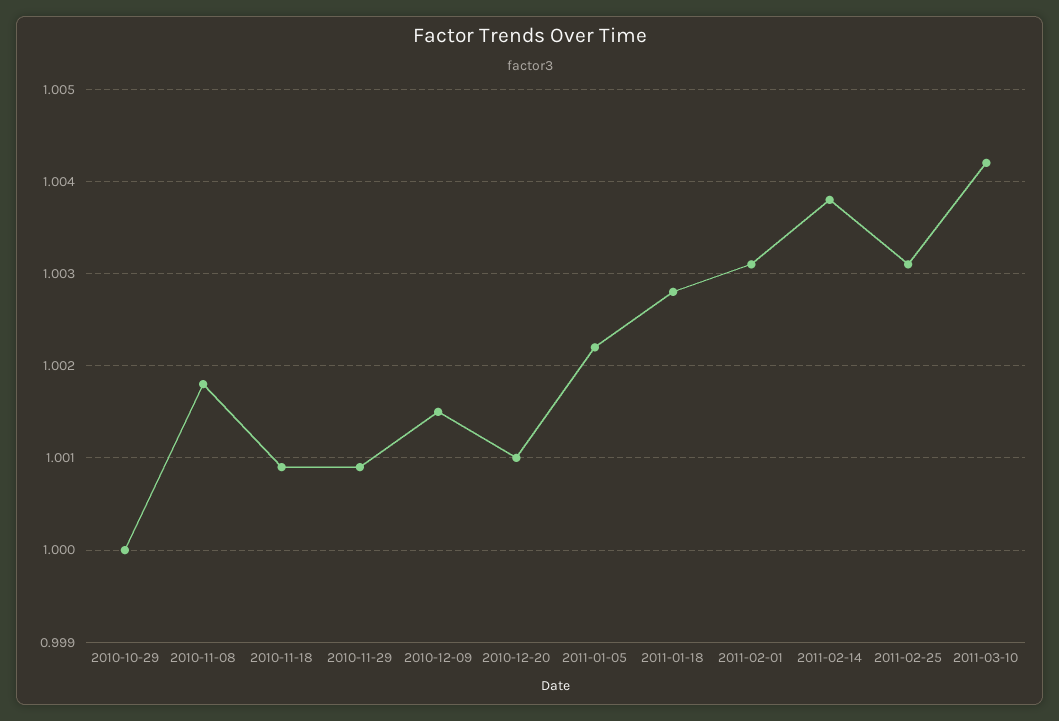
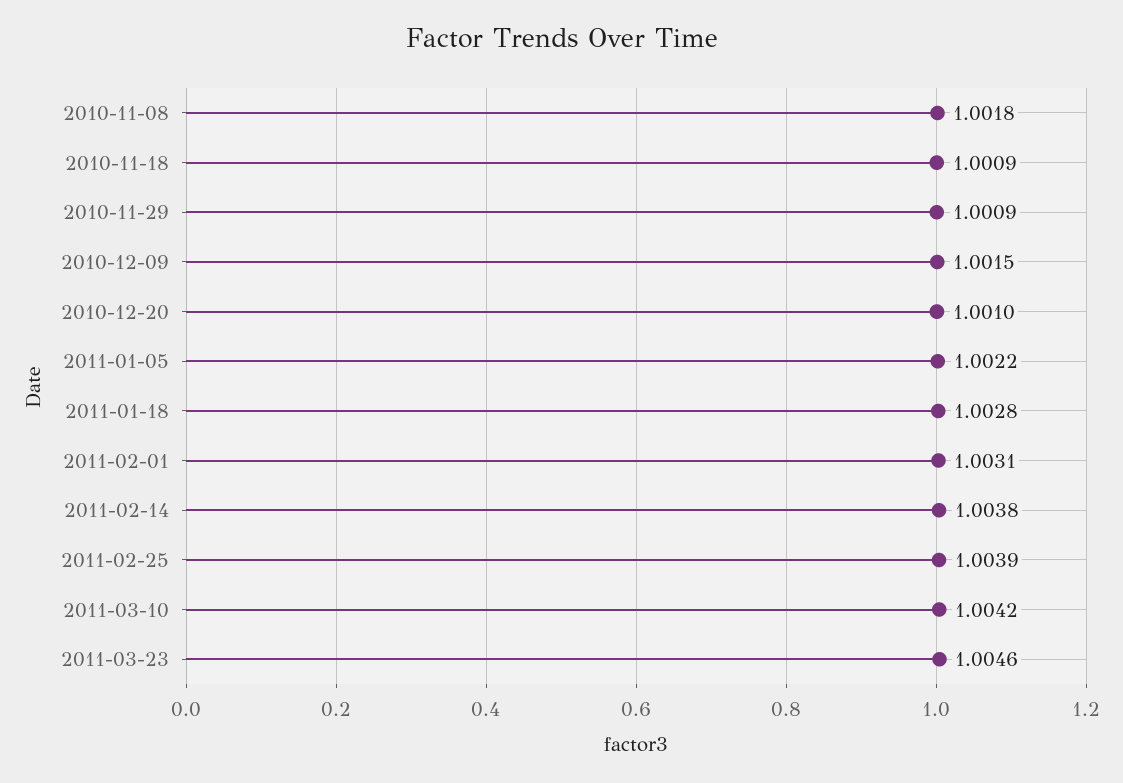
2010-10-29: 1 -> none
2011-02-25: 1.0031 -> 1.0039
2011-03-23: none -> 1.0046

